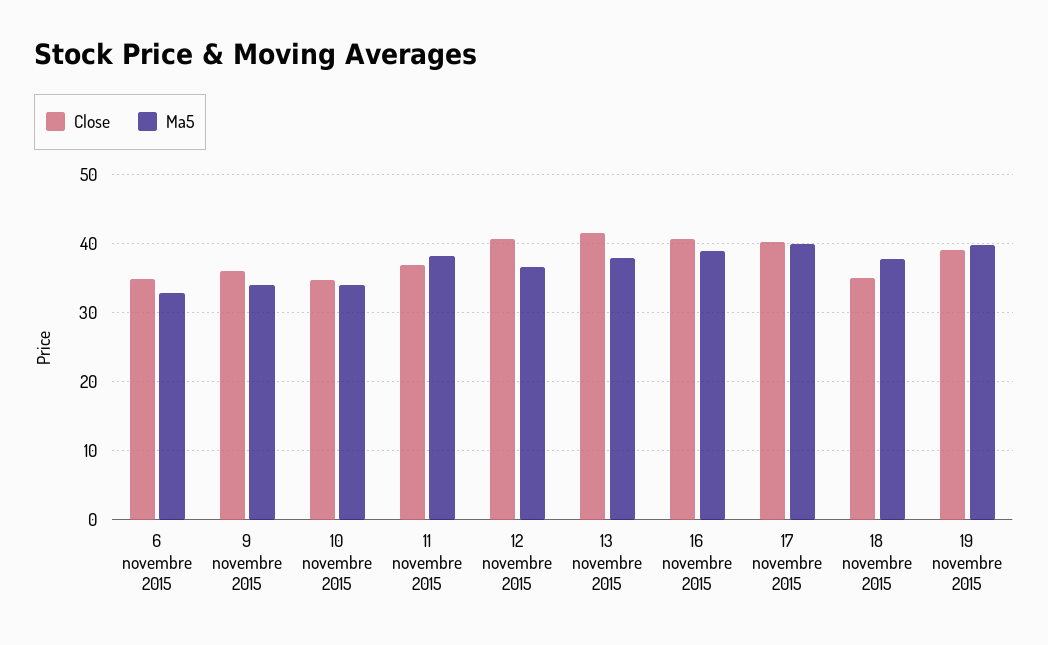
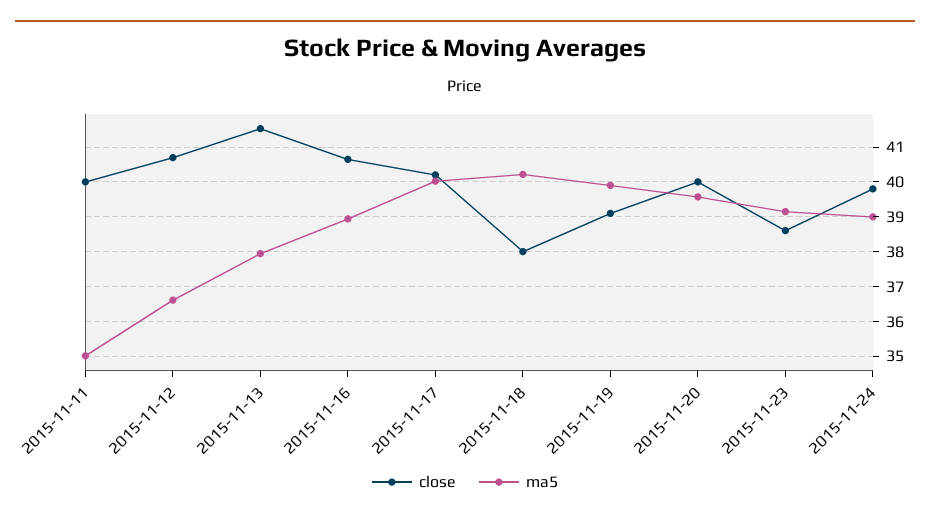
Close, 6 novembre 2015: 35 -> none
Ma5, 6 novembre 2015: 33 -> none
Close, 9 novembre 2015: 36 -> none
Ma5, 9 novembre 2015: 34 -> none
Close, 10 novembre 2015: 35 -> none
Ma5, 10 novembre 2015: 34 -> none
Close, 11 novembre 2015: 37 -> 40
Ma5, 11 novembre 2015: 38 -> 35
Close, 18 novembre 2015: 35 -> 38
Ma5, 18 novembre 2015: 38 -> 40.2
Close, 2015-11-20: none -> 40
Ma5, 2015-11-20: none -> 39.6
Close, 2015-11-23: none -> 38.6
Ma5, 2015-11-23: none -> 39.2
Close, 2015-11-24: none -> 39.8
Ma5, 2015-11-24: none -> 39

